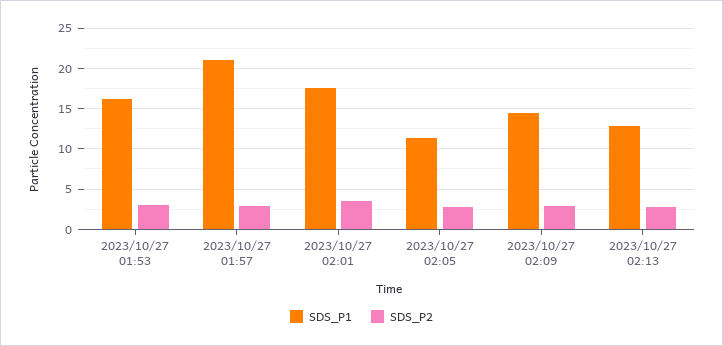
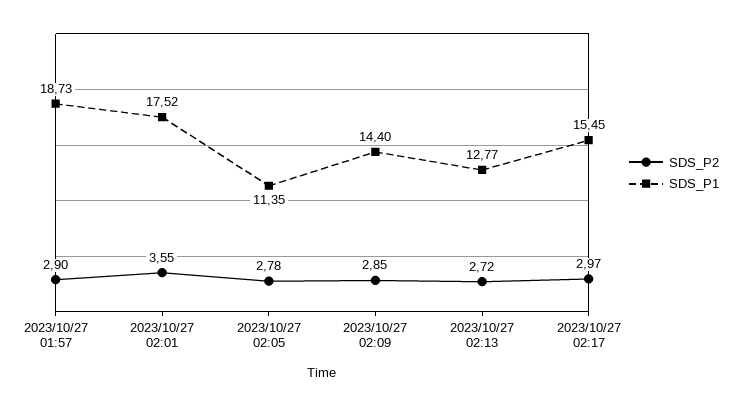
SDS_P1, 2023/10/27 01:53: 16 -> none
SDS_P2, 2023/10/27 01:53: 3 -> none
SDS_P1, 2023/10/27 01:57: 21 -> 18.73
SDS_P2, 2023/10/27 02:17: none -> 2.97
SDS_P1, 2023/10/27 02:17: none -> 15.45

